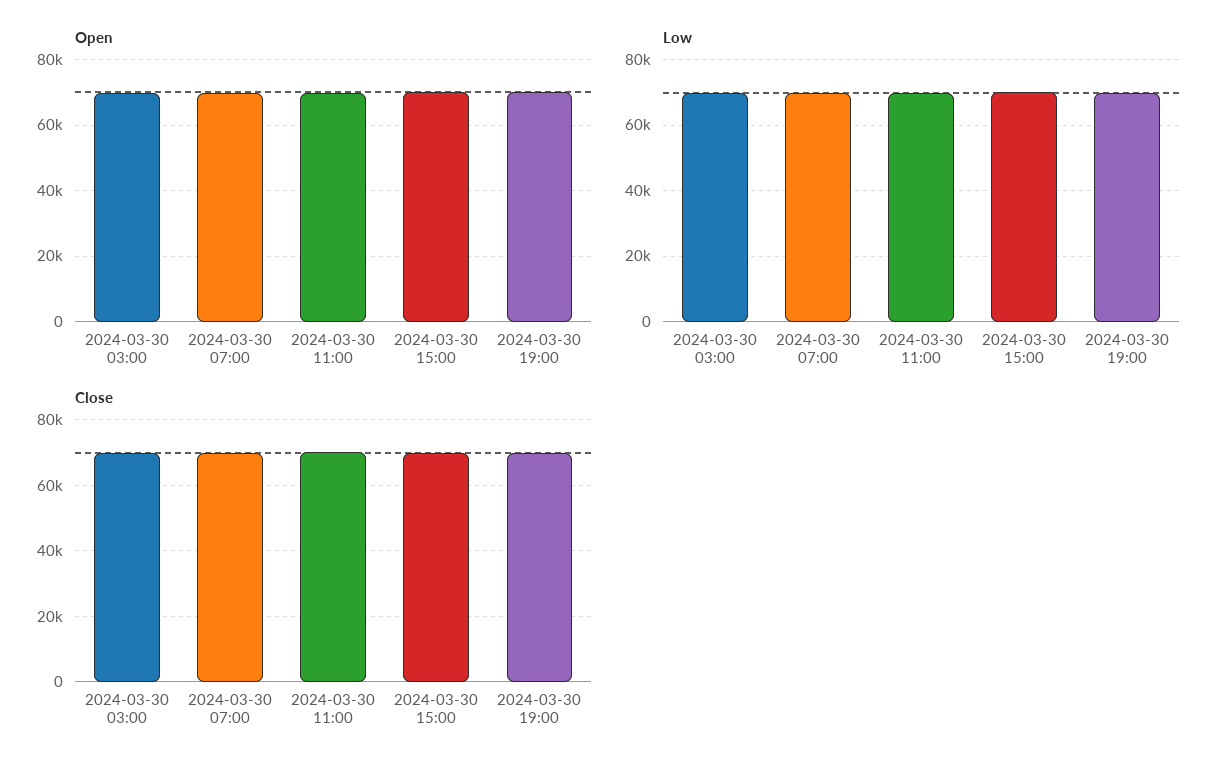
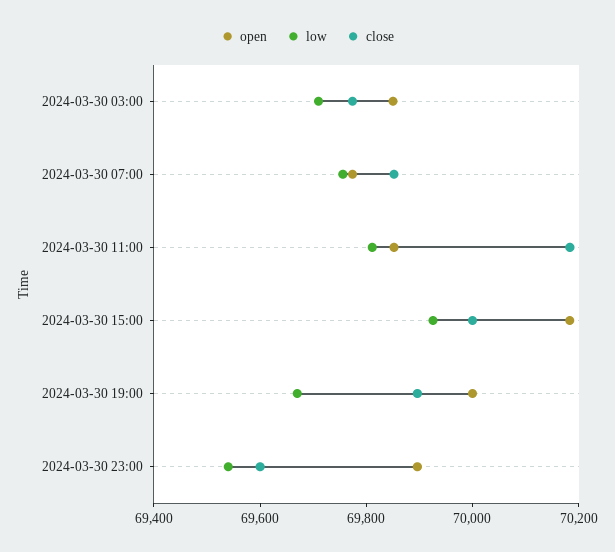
Open, 2024-03-30 23:00: none -> 69900
Low, 2024-03-30 23:00: none -> 69550
Close, 2024-03-30 23:00: none -> 69600

